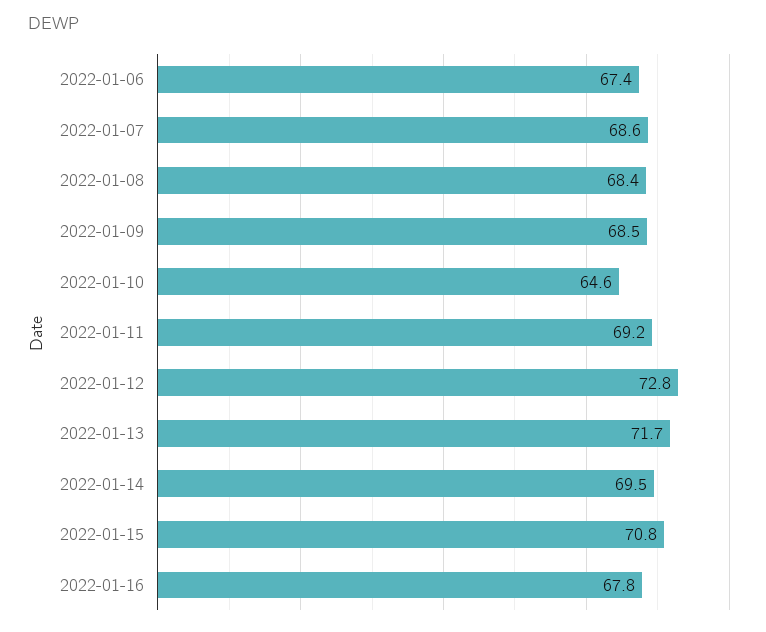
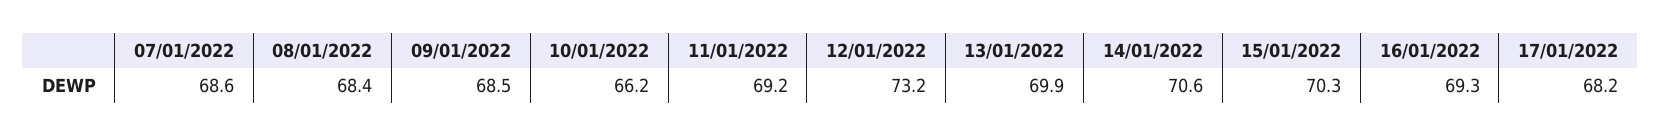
2022-01-06: 67.4 -> none
2022-01-10: 64.6 -> 66.2
2022-01-12: 72.8 -> 73.2
2022-01-13: 71.7 -> 69.9
2022-01-14: 69.5 -> 70.6
2022-01-15: 70.8 -> 70.3
2022-01-16: 67.8 -> 69.3
17/01/2022: none -> 68.2

